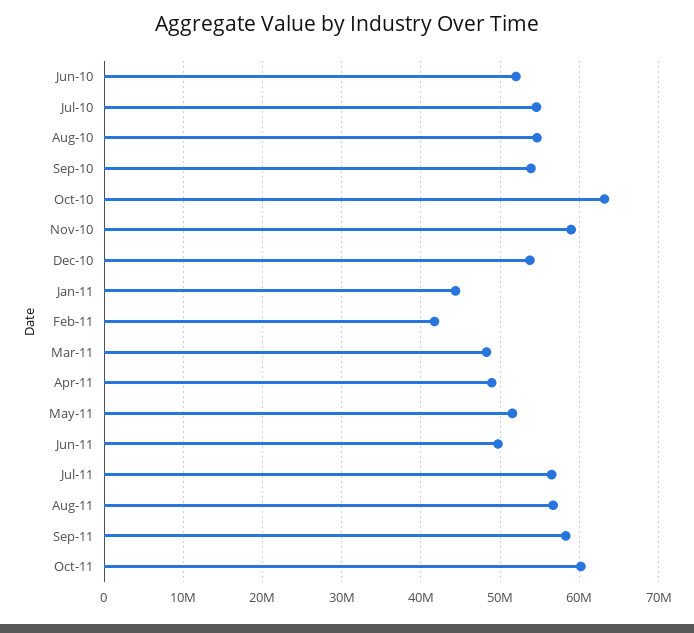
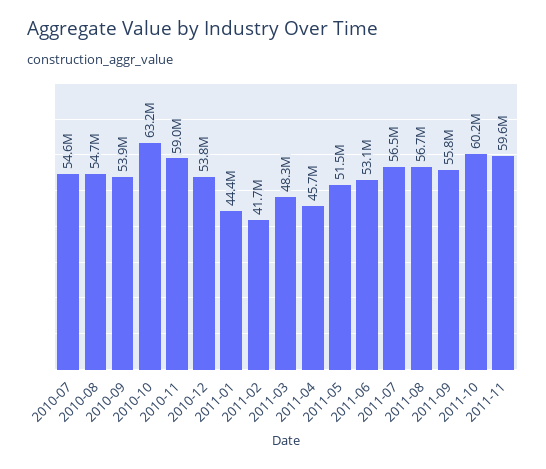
Jun-10: 52000000 -> none
Apr-11: 49000000 -> 45700000
Jun-11: 50000000 -> 53100000
Sep-11: 58000000 -> 55800000
2011-11: none -> 59600000

